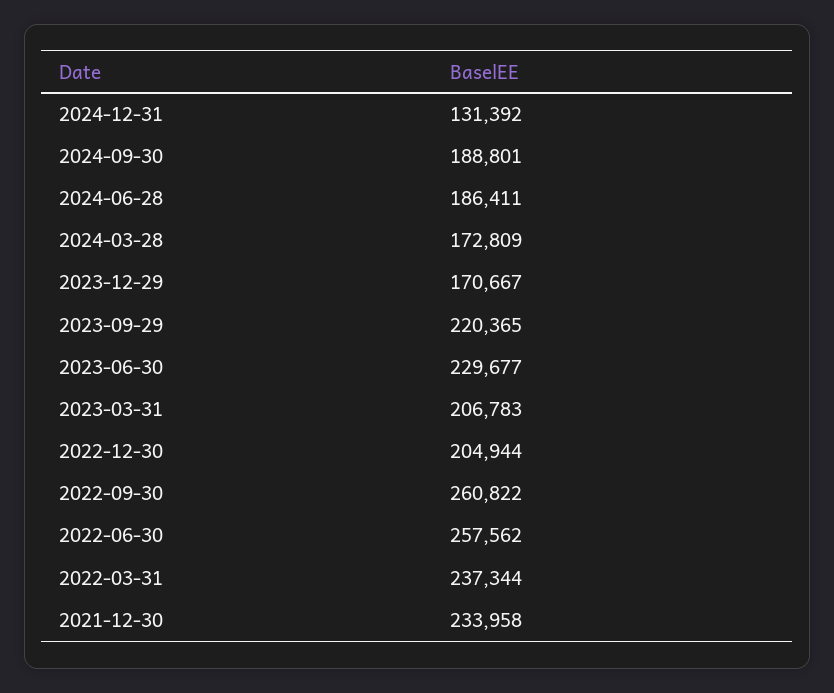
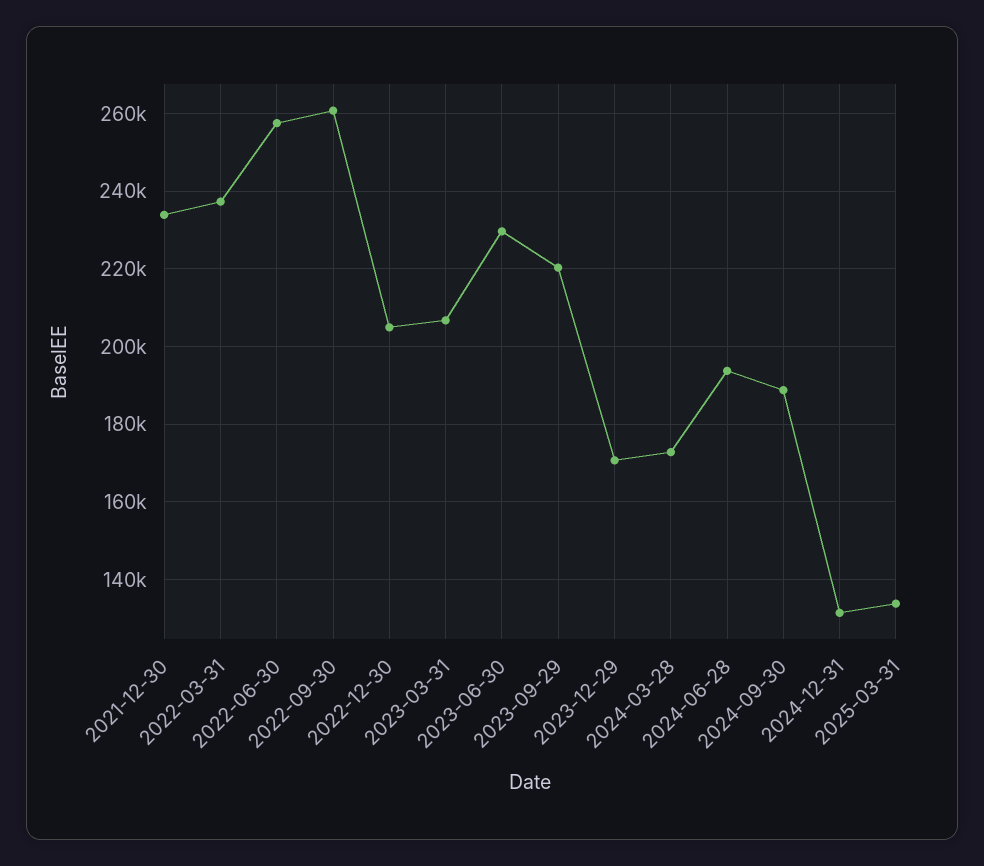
2024-06-28: 186411 -> 194000
2025-03-31: none -> 134000

